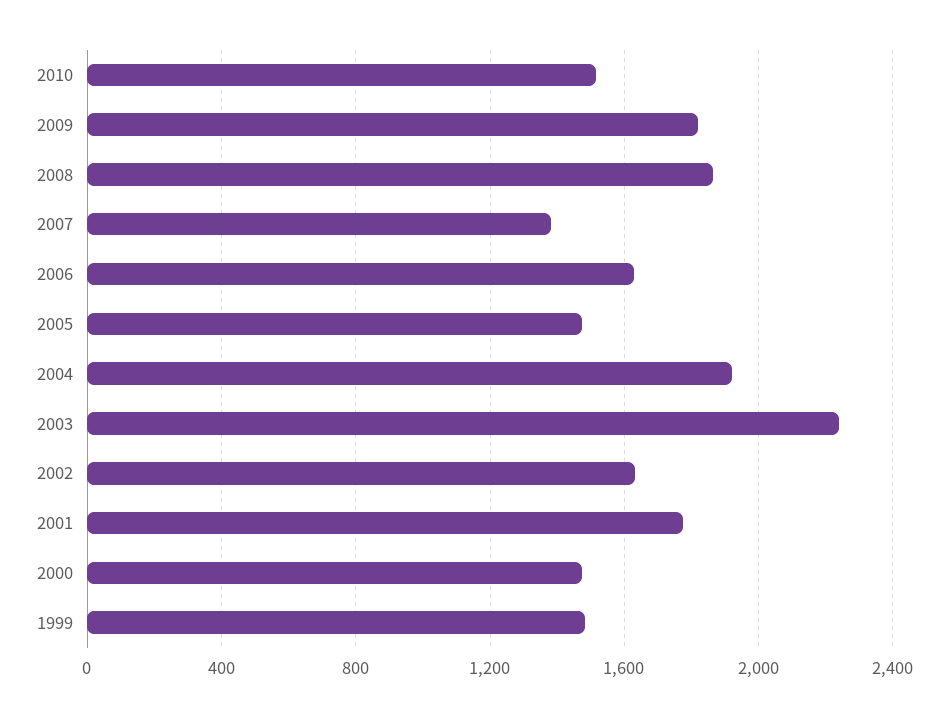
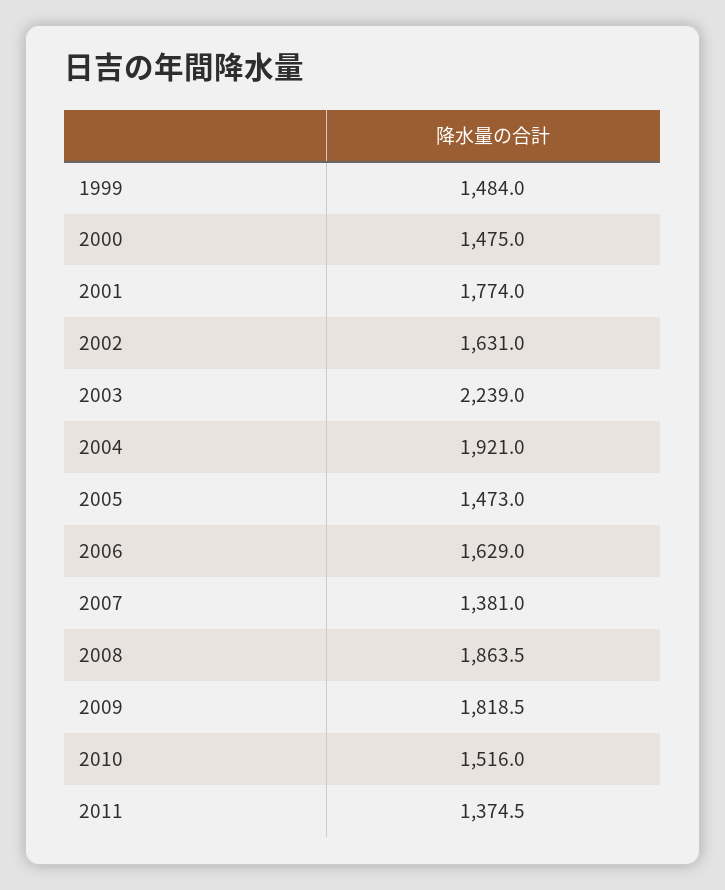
2011: none -> 1374.5

